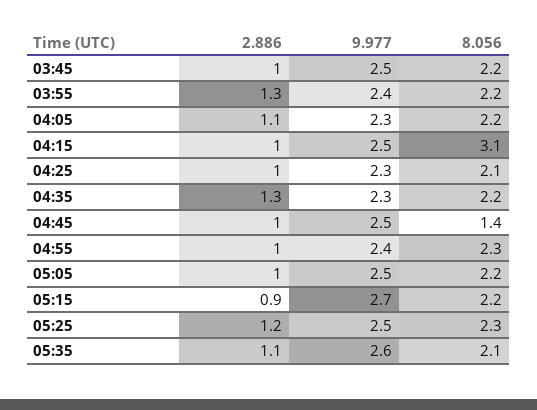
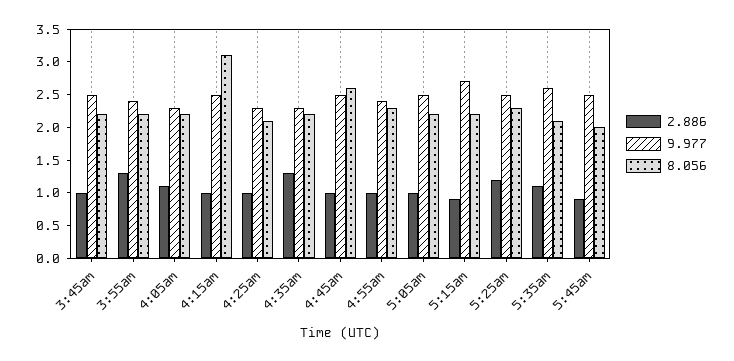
8.056, 04:45: 1.4 -> 2.5
2.886, 5:45am: none -> 1
9.977, 5:45am: none -> 2.5
8.056, 5:45am: none -> 2

